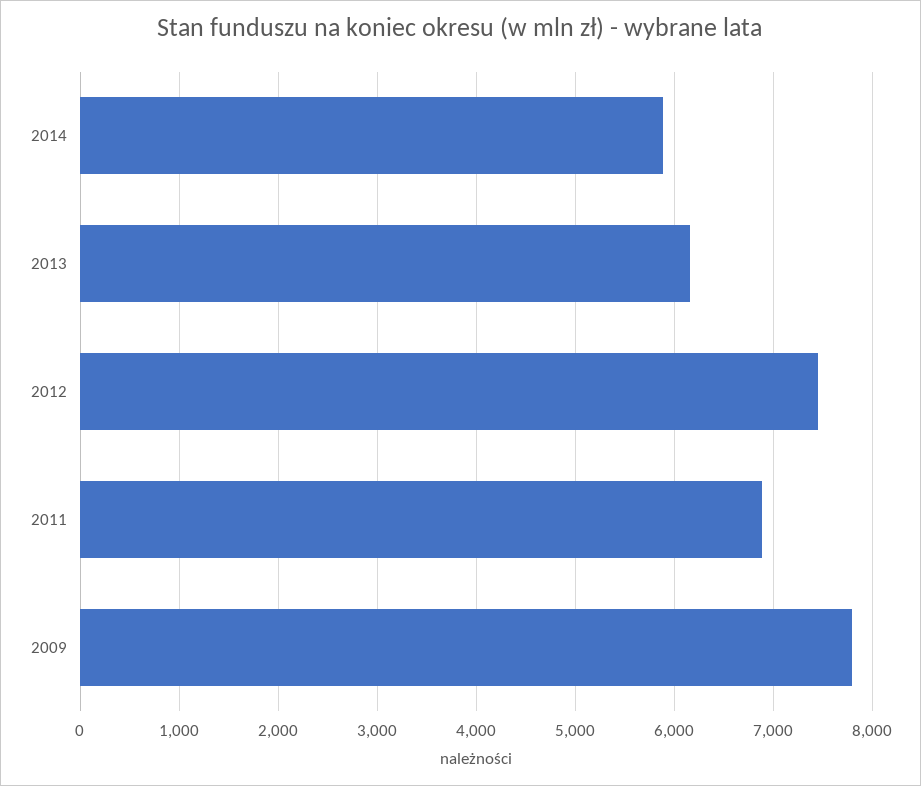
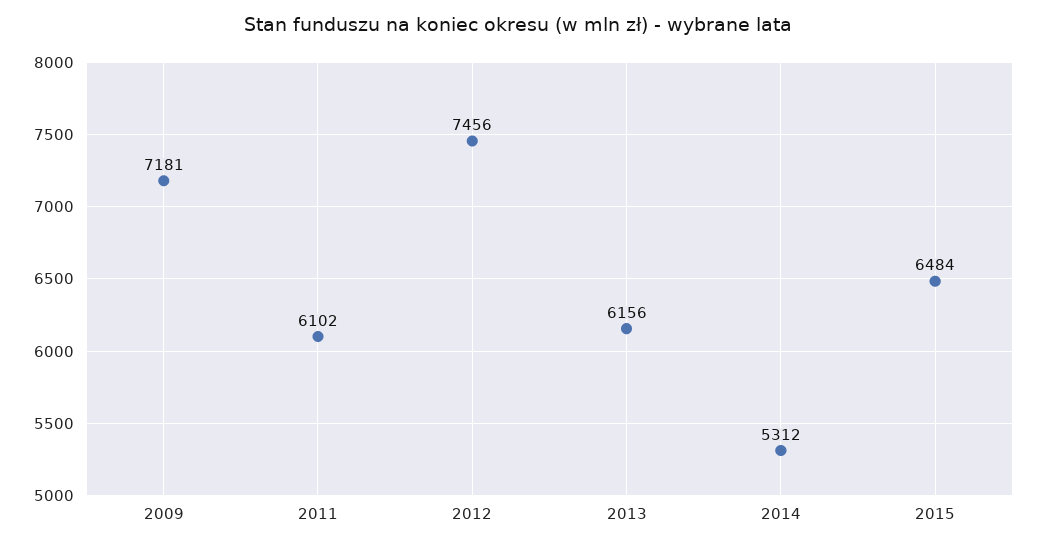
2014: 5900 -> 5312
2011: 6900 -> 6102
2009: 7800 -> 7181
2015: none -> 6484

